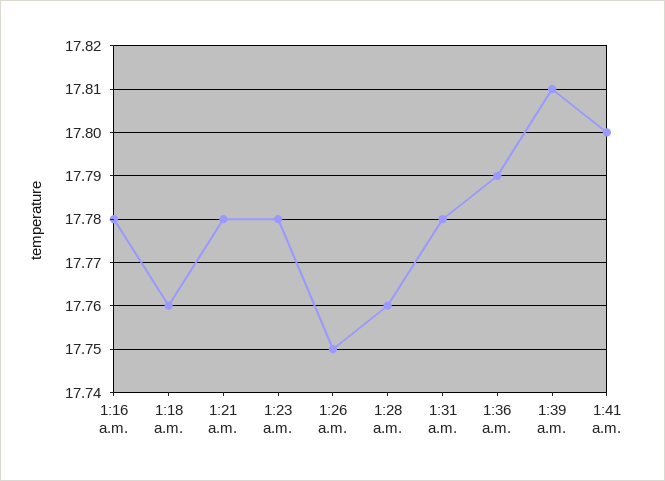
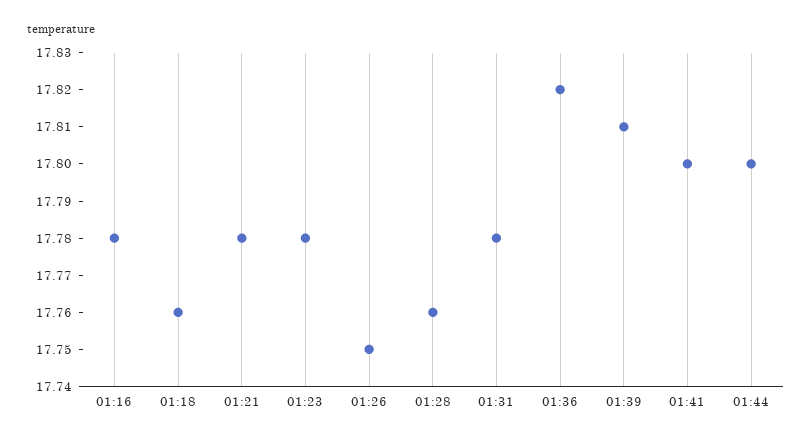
1:36 a.m.: 17.79 -> 17.82
01:44: none -> 17.8

